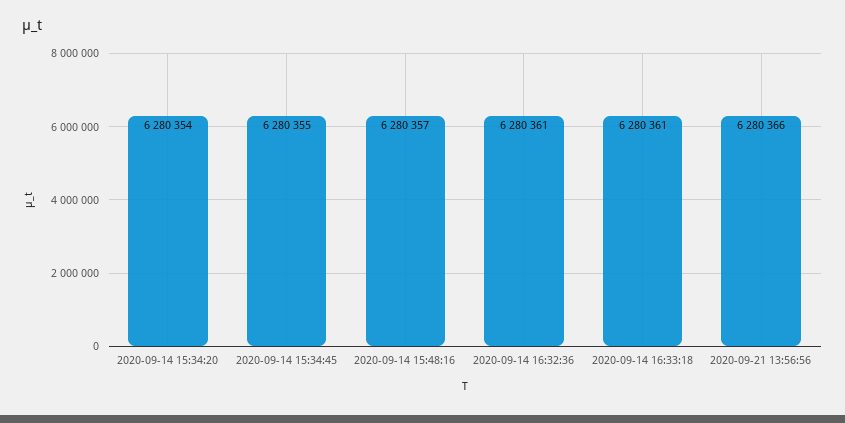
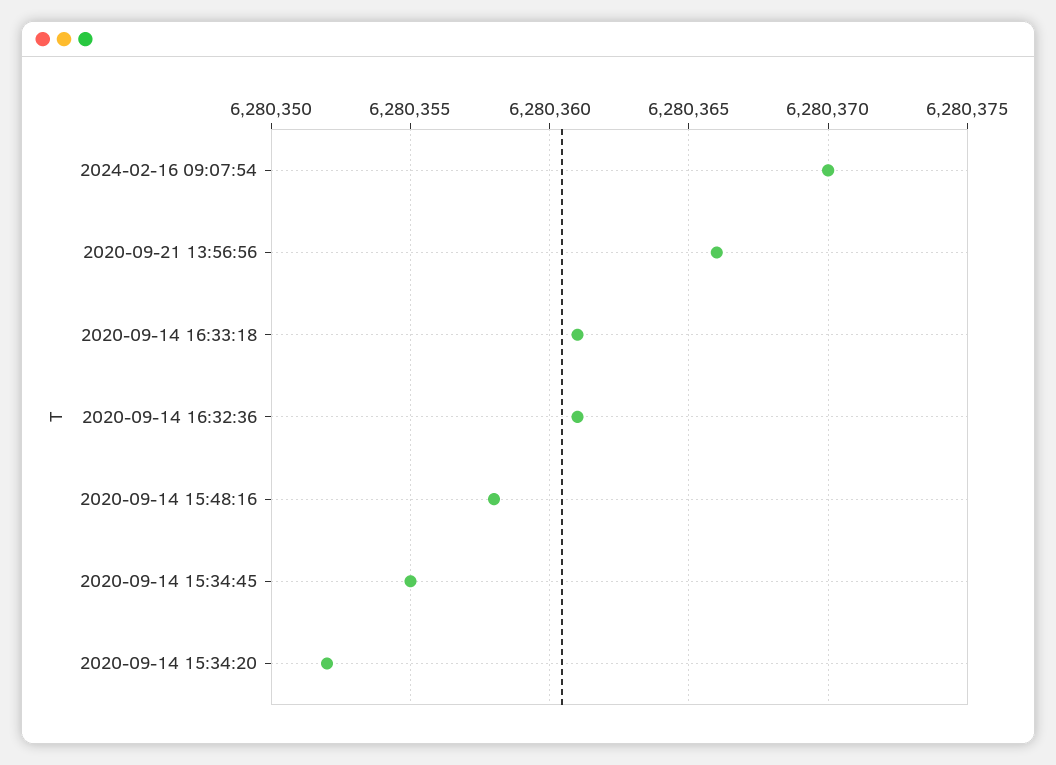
2020-09-14 15:34:20: 6280354 -> 6280352
2020-09-14 15:48:16: 6280357 -> 6280358
2024-02-16 09:07:54: none -> 6280370

